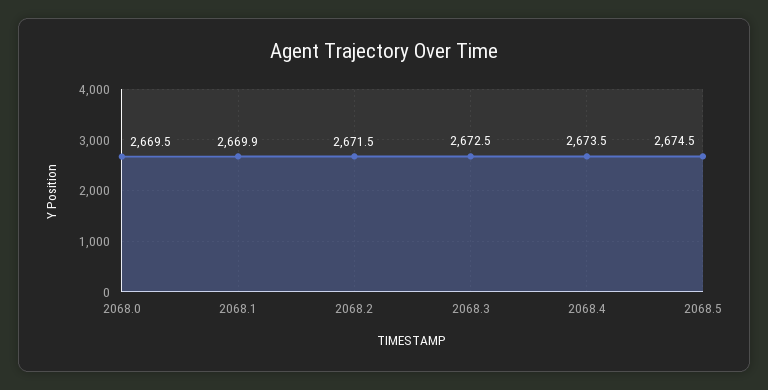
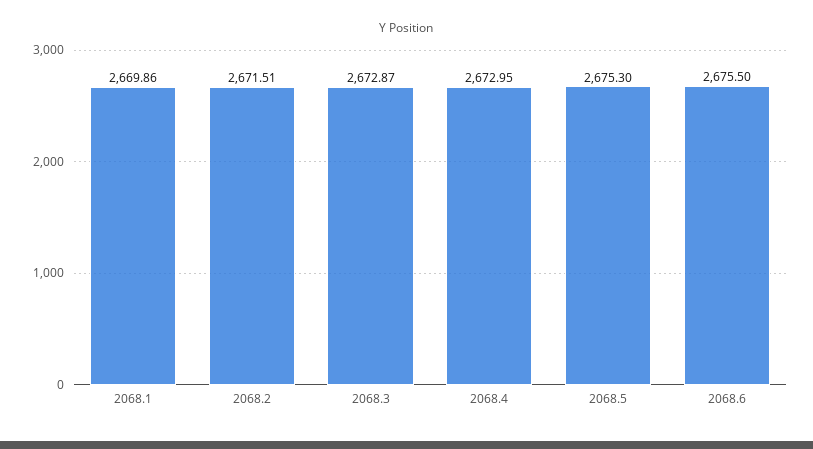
2068.0: 2669.5 -> none
2068.3: 2672.5 -> 2672.87
2068.4: 2673.5 -> 2672.95
2068.5: 2674.5 -> 2675.3
2068.6: none -> 2675.5

